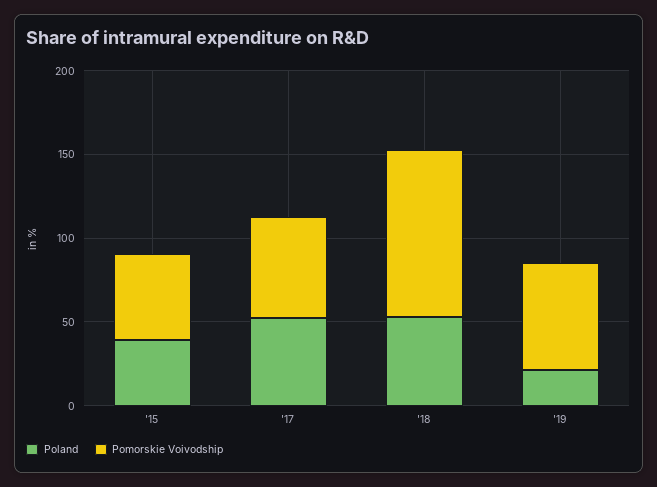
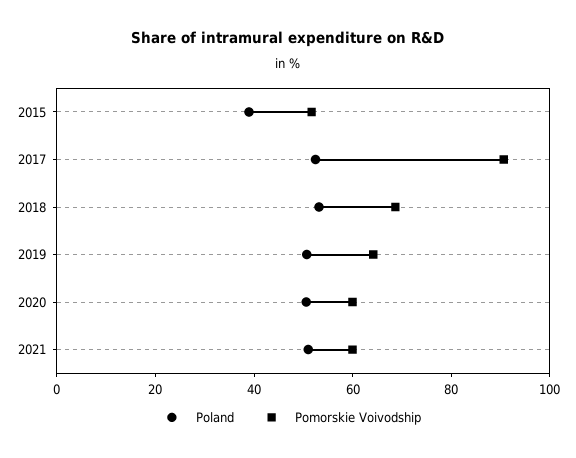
Pomorskie Voivodship, '17: 60 -> 90
Pomorskie Voivodship, '18: 100 -> 70
Poland, '19: 20 -> 50
Poland, 2020: none -> 50
Pomorskie Voivodship, 2020: none -> 60
Poland, 2021: none -> 50
Pomorskie Voivodship, 2021: none -> 60

